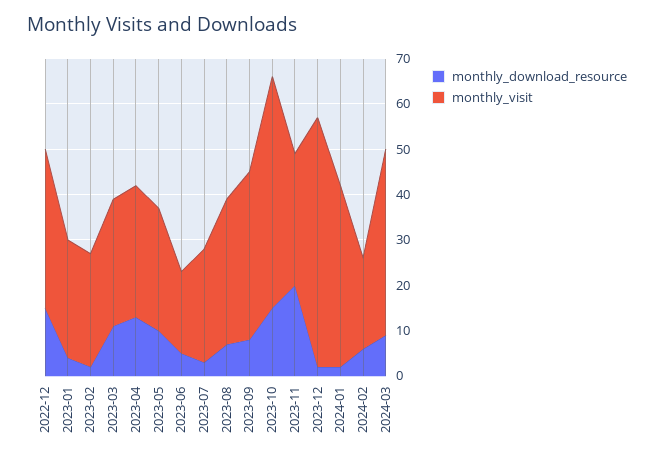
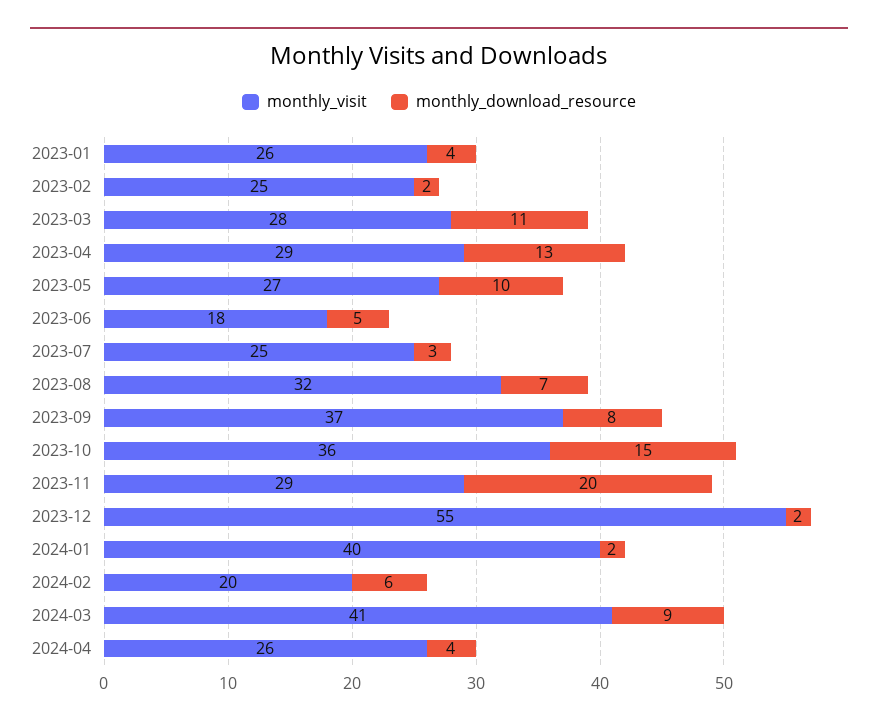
monthly_download_resource, 2022-12: 15 -> none
monthly_visit, 2022-12: 35 -> none
monthly_visit, 2023-10: 50 -> 36
monthly_visit, 2024-04: none -> 26
monthly_download_resource, 2024-04: none -> 4

